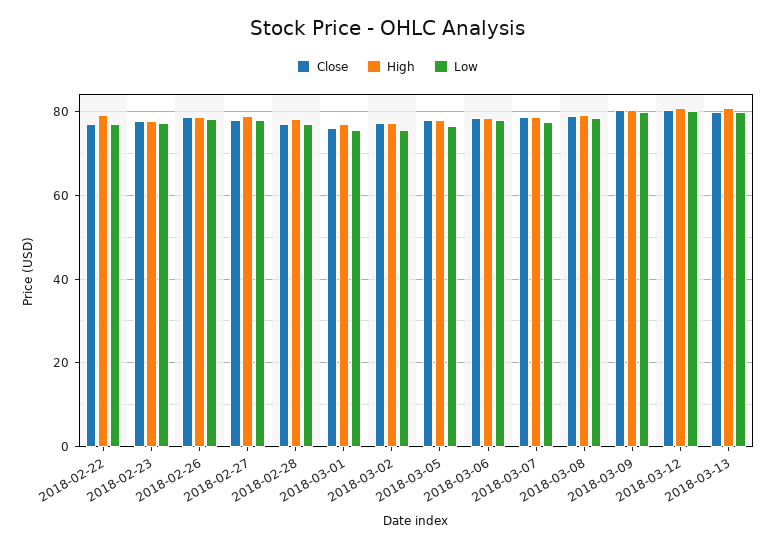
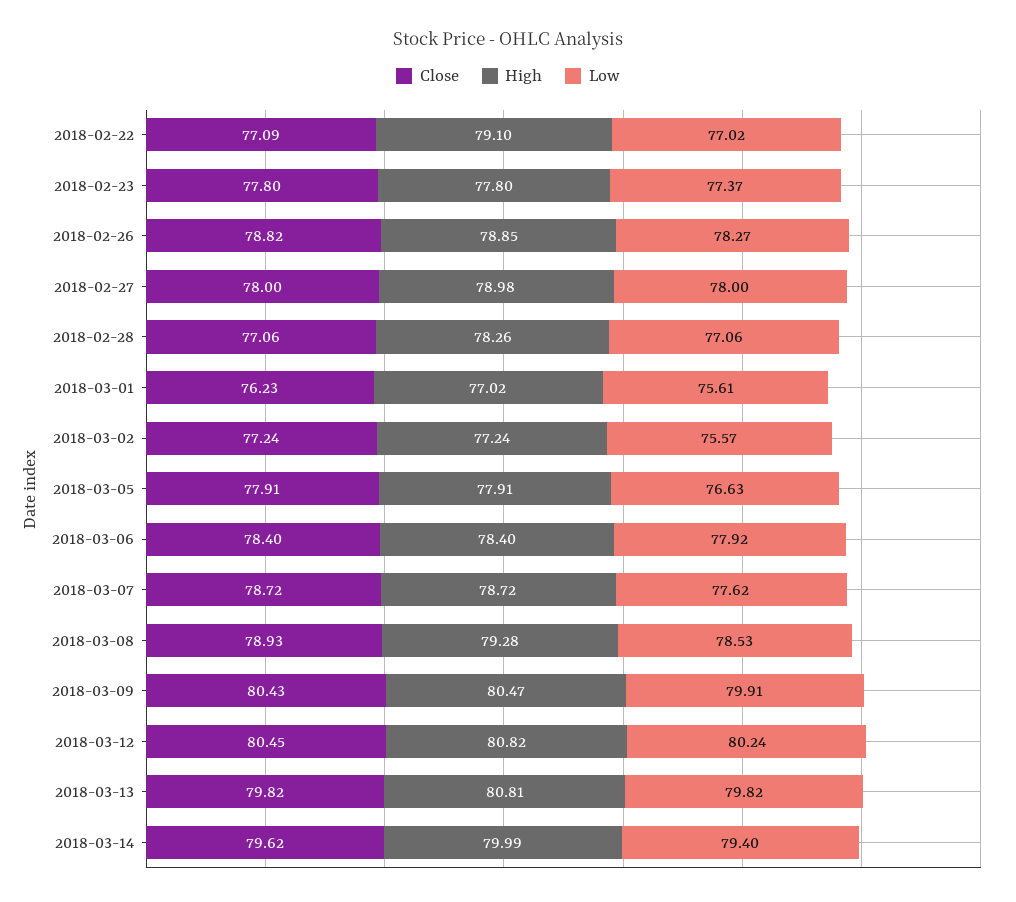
Close, 2018-03-14: none -> 79.62
High, 2018-03-14: none -> 79.99
Low, 2018-03-14: none -> 79.4

